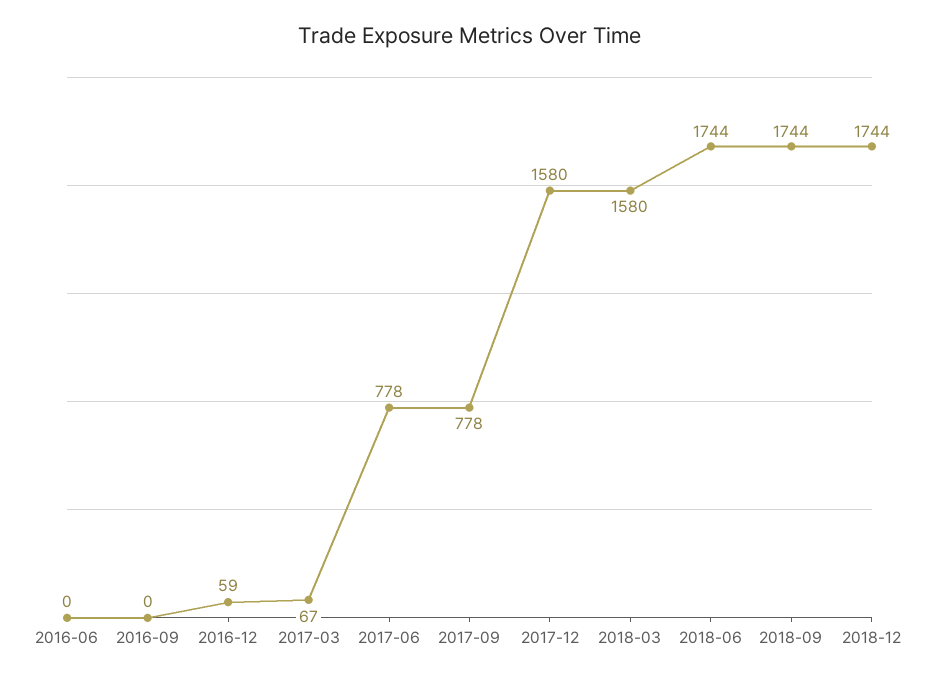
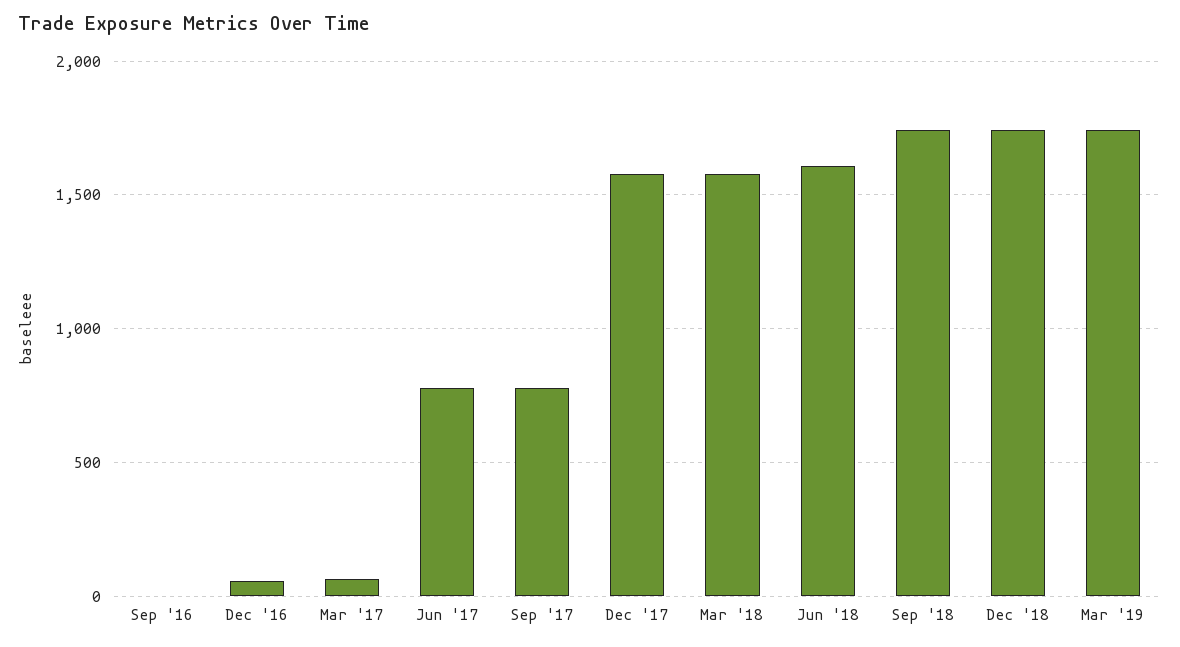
2016-06: 0 -> none
2018-06: 1744 -> 1600
Mar '19: none -> 1750

